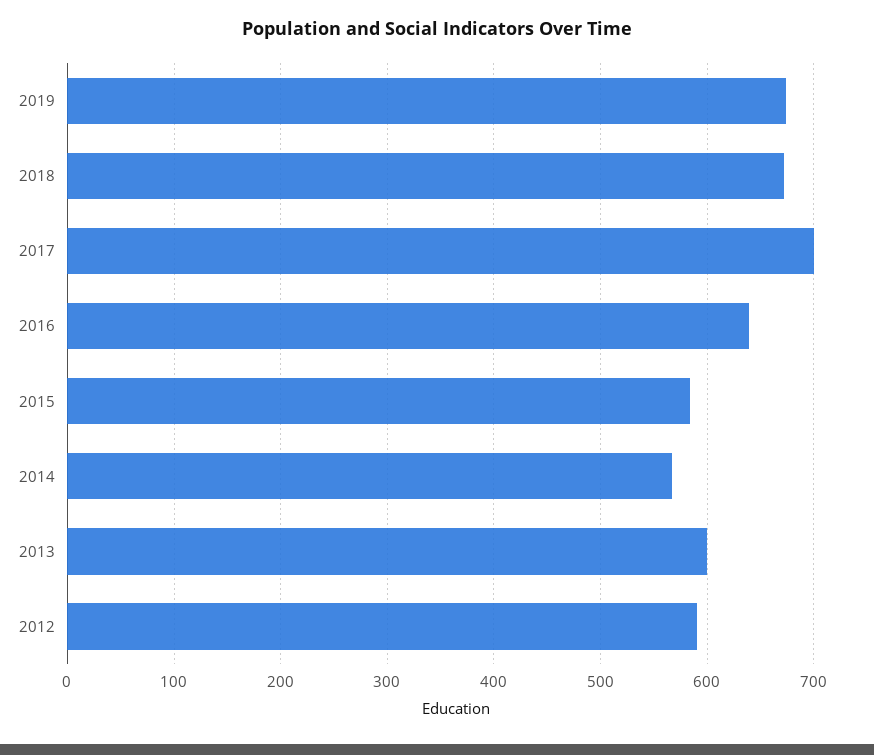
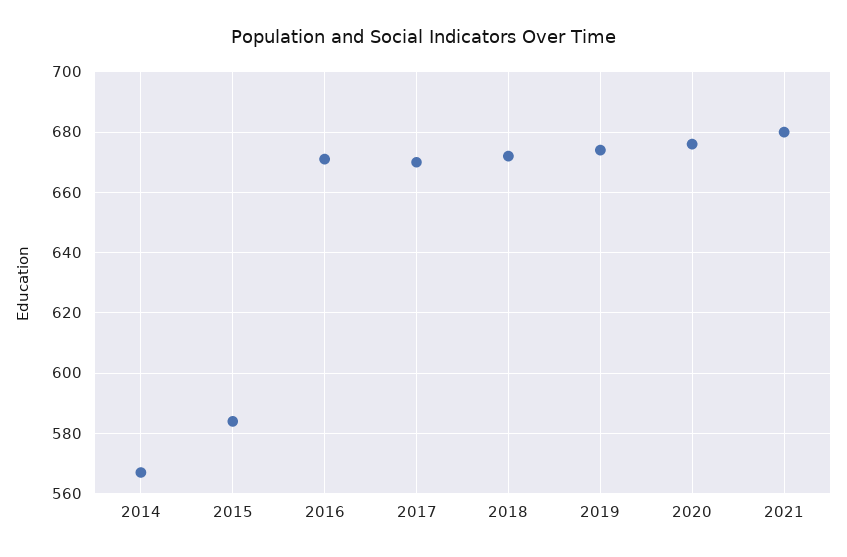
2017: 700 -> 670
2016: 640 -> 670
2013: 600 -> none
2012: 590 -> none
2020: none -> 675
2021: none -> 680

